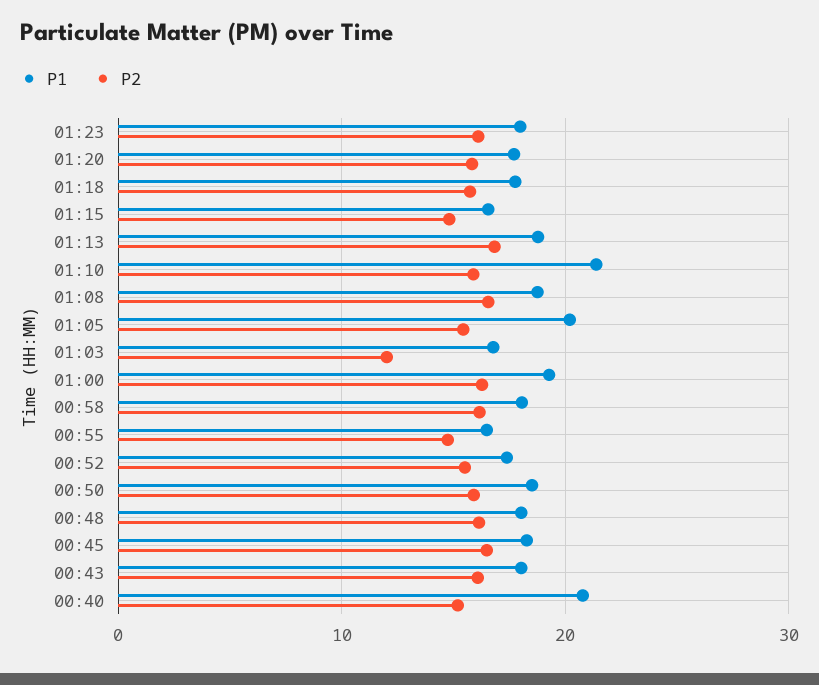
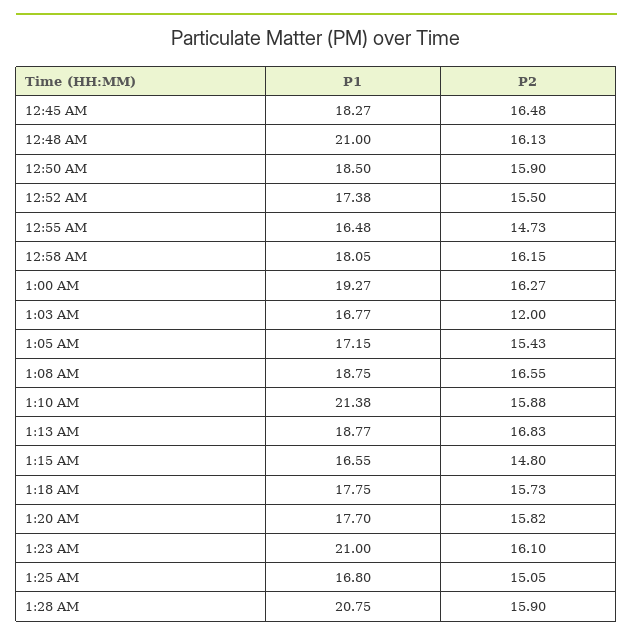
P1, 01:23: 18 -> 21
P1, 01:05: 20 -> 17.15
P1, 00:48: 18 -> 21
P1, 00:43: 18 -> none
P2, 00:43: 16 -> none
P1, 00:40: 21 -> none
P2, 00:40: 15 -> none
P1, 1:25 AM: none -> 16.8
P2, 1:25 AM: none -> 15.05
P1, 1:28 AM: none -> 20.75
P2, 1:28 AM: none -> 15.9

